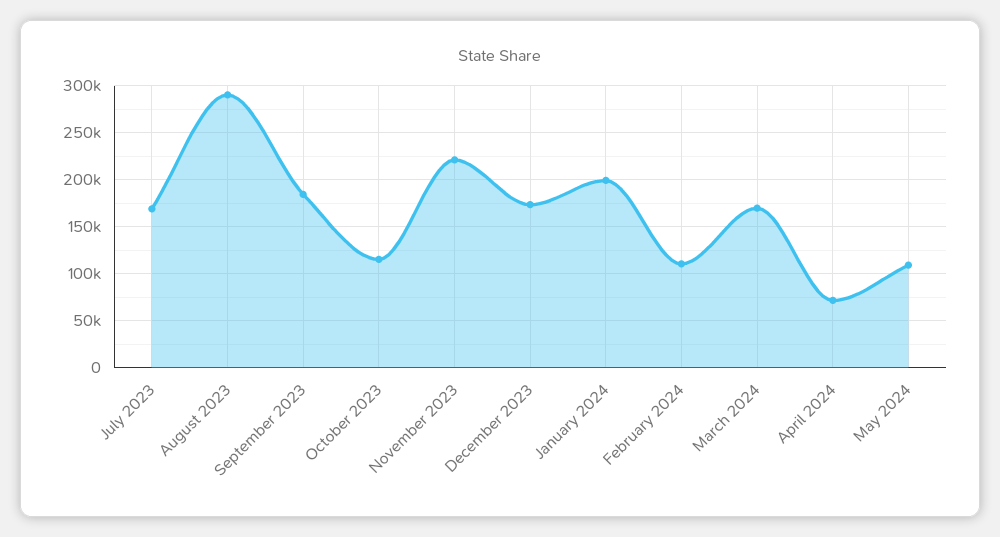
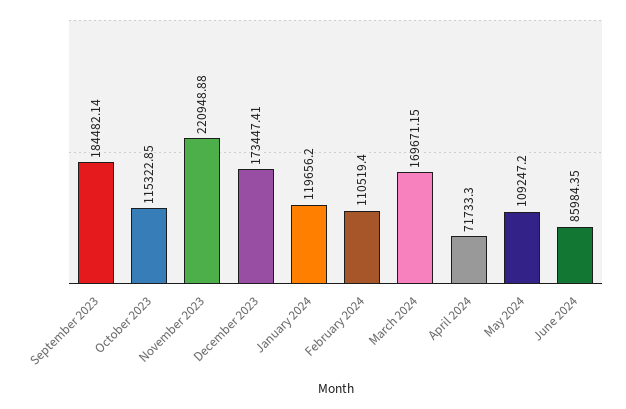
July 2023: 170000 -> none
August 2023: 290000 -> none
January 2024: 200000 -> 119656.2
June 2024: none -> 85984.35

